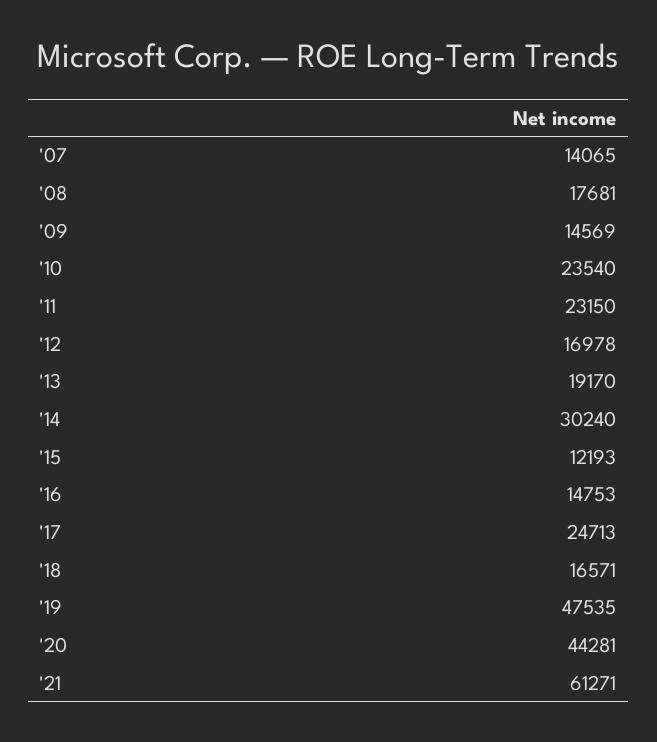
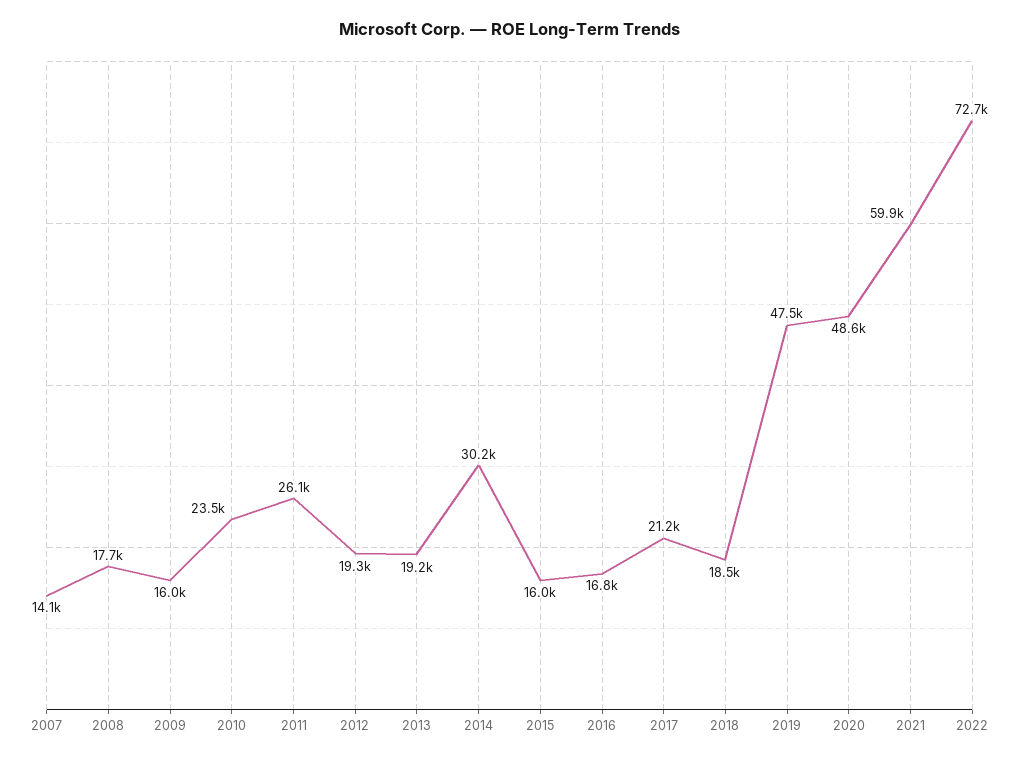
'09: 14569 -> 16000
'11: 23150 -> 26100
'12: 16978 -> 19300
'15: 12193 -> 16000
'16: 14753 -> 16800
'17: 24713 -> 21200
'18: 16571 -> 18500
'20: 44281 -> 48600
'21: 61271 -> 59900
2022: none -> 72700

